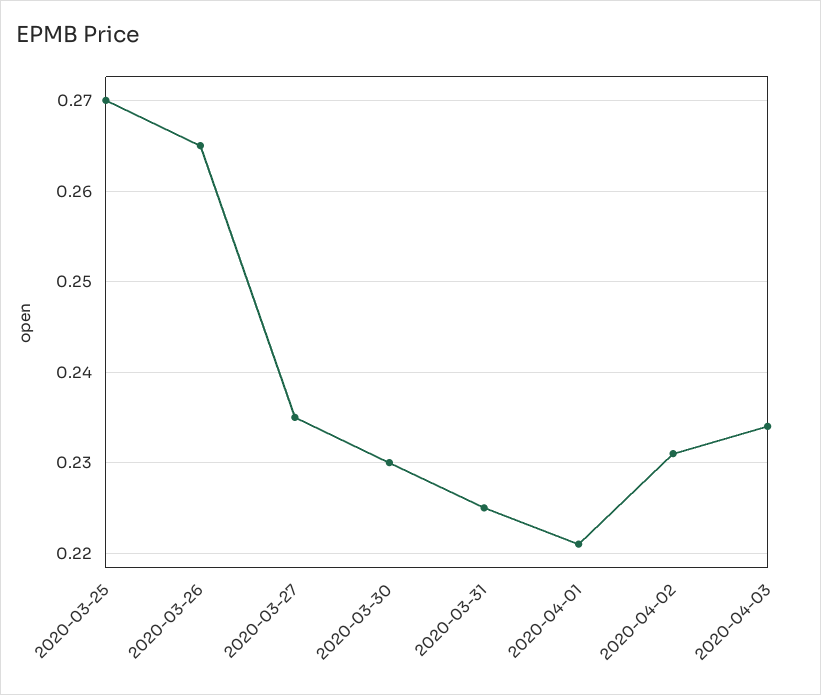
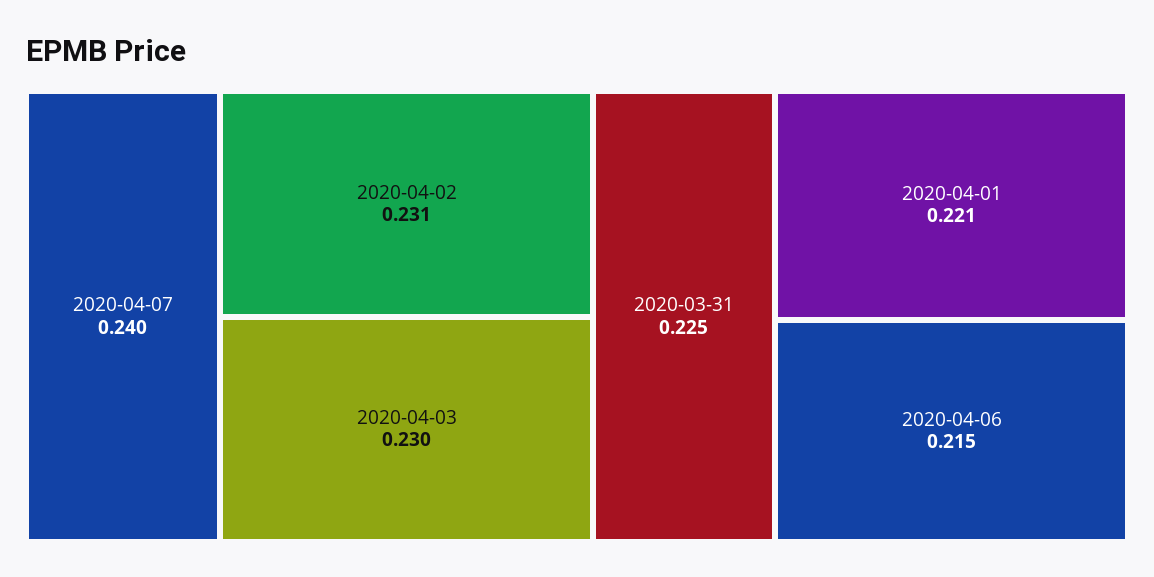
2020-03-25: 0.27 -> none
2020-03-26: 0.265 -> none
2020-03-27: 0.235 -> none
2020-03-30: 0.23 -> none
2020-04-03: 0.234 -> 0.23
2020-04-07: none -> 0.24
2020-04-06: none -> 0.215

